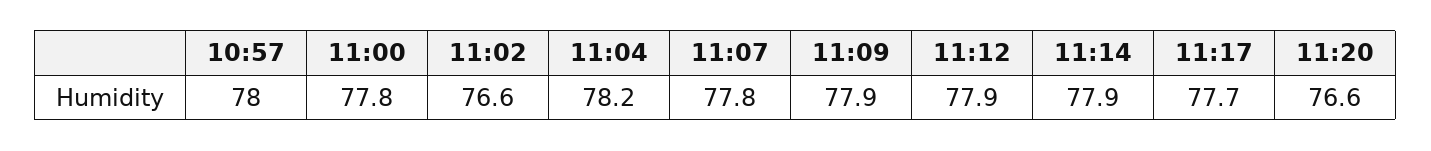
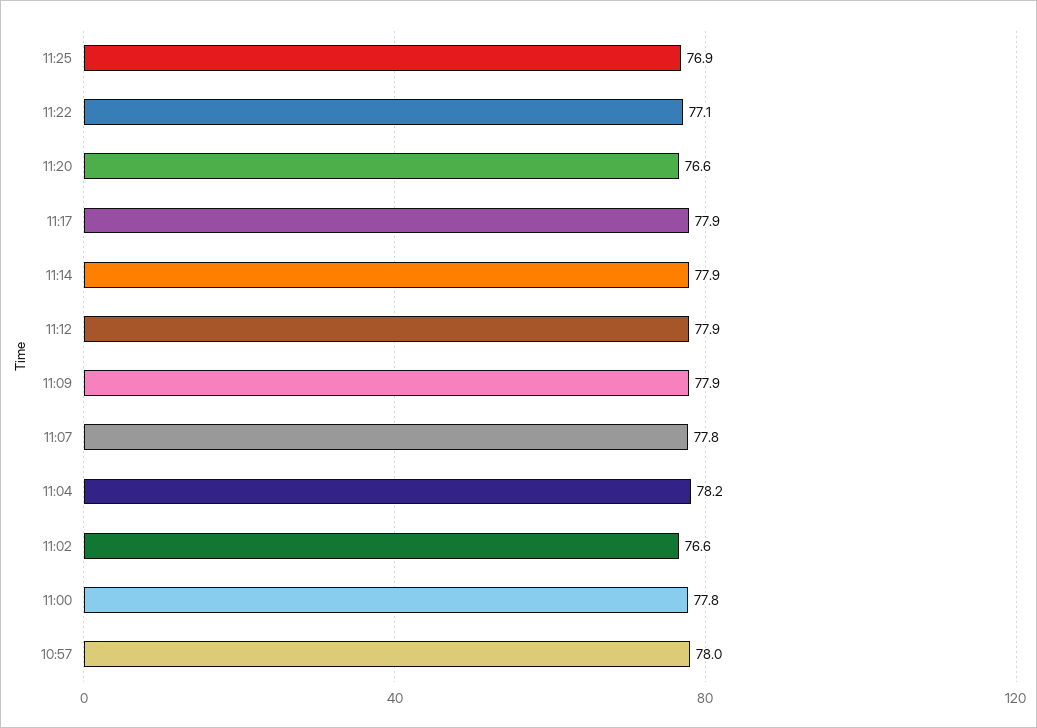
11:17: 77.7 -> 77.9
11:25: none -> 76.9
11:22: none -> 77.1

